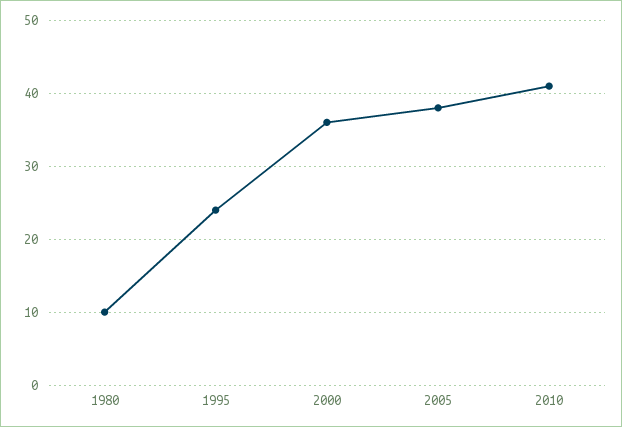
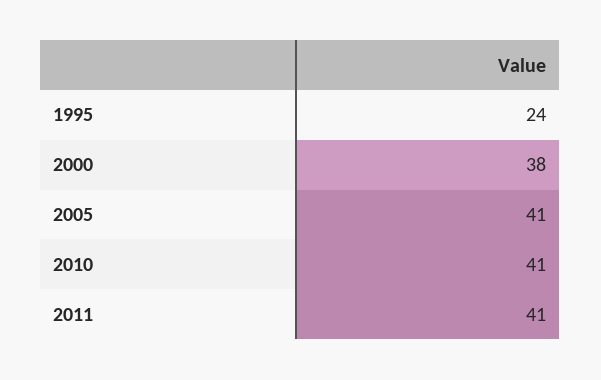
1980: 10 -> none
2000: 36 -> 38
2005: 38 -> 41
2011: none -> 41

